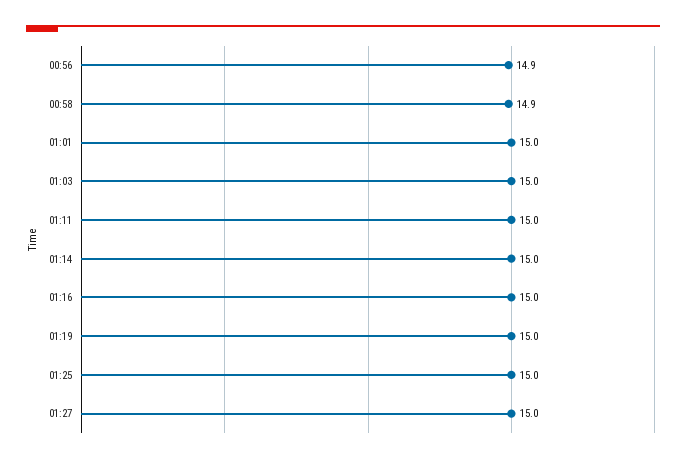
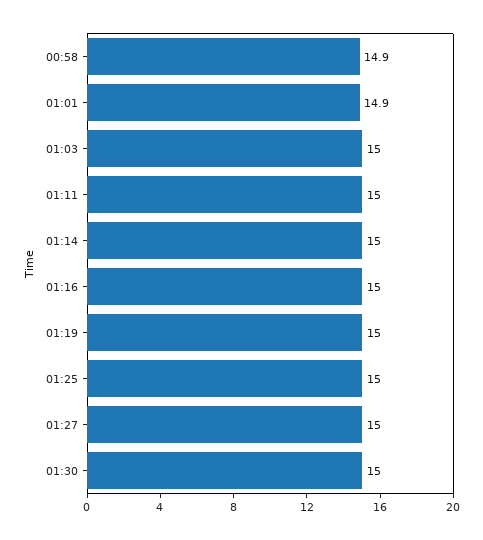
00:56: 14.9 -> none
01:01: 15 -> 14.9
01:30: none -> 15

